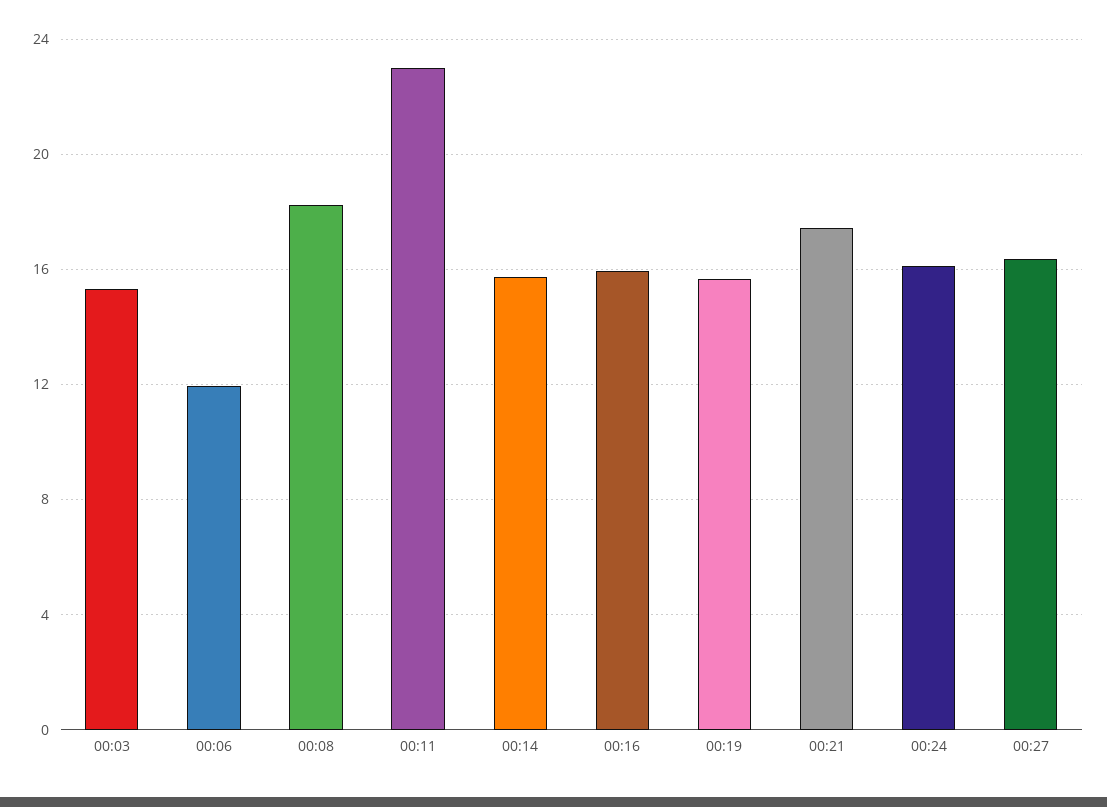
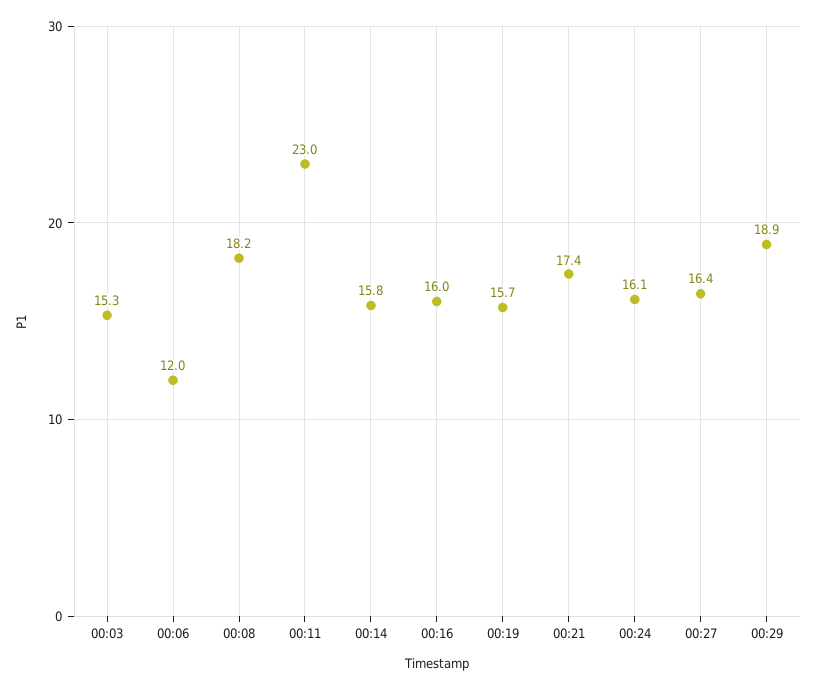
00:29: none -> 18.9

